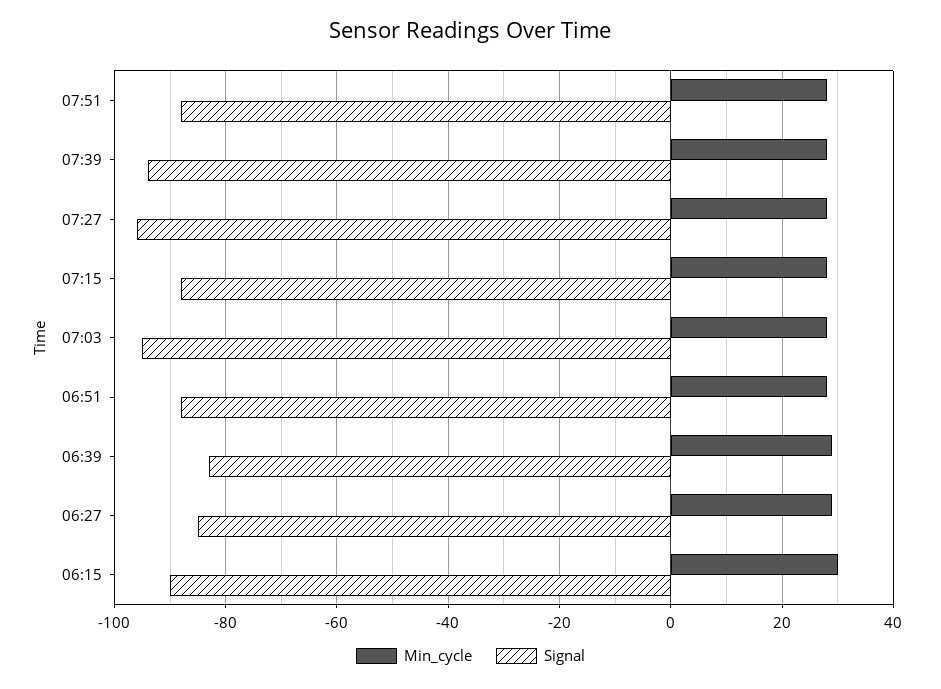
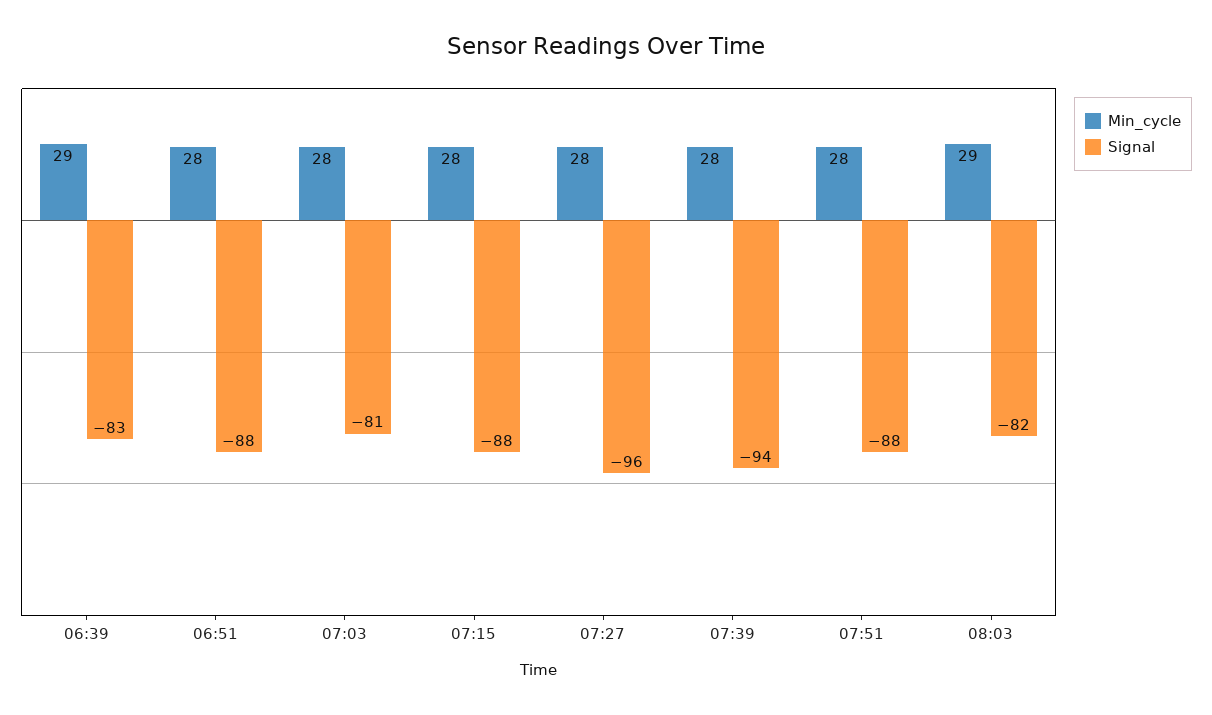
Signal, 07:03: -95 -> -81
Min_cycle, 06:27: 30 -> none
Signal, 06:27: -85 -> none
Min_cycle, 06:15: 30 -> none
Signal, 06:15: -90 -> none
Min_cycle, 08:03: none -> 29
Signal, 08:03: none -> -82

